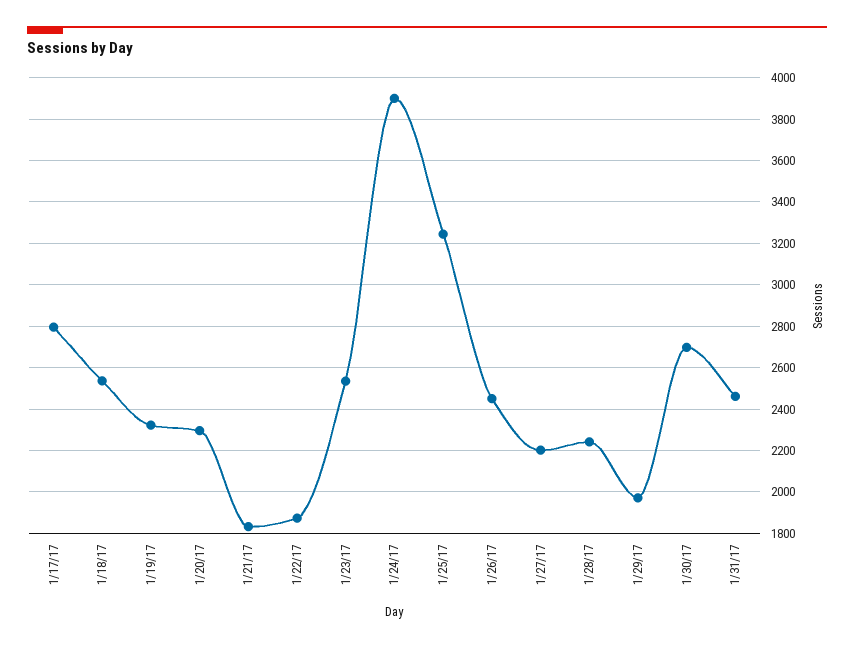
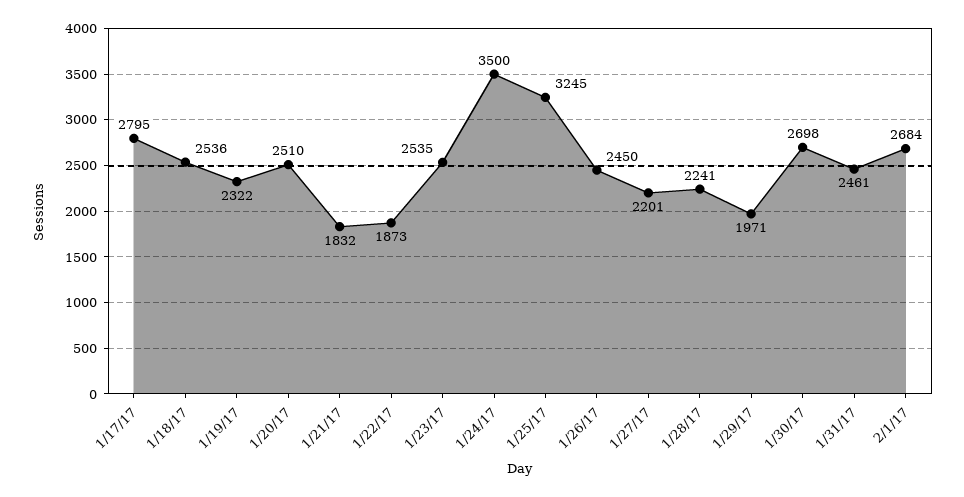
1/20/17: 2300 -> 2510
1/24/17: 3900 -> 3500
2/1/17: none -> 2684

